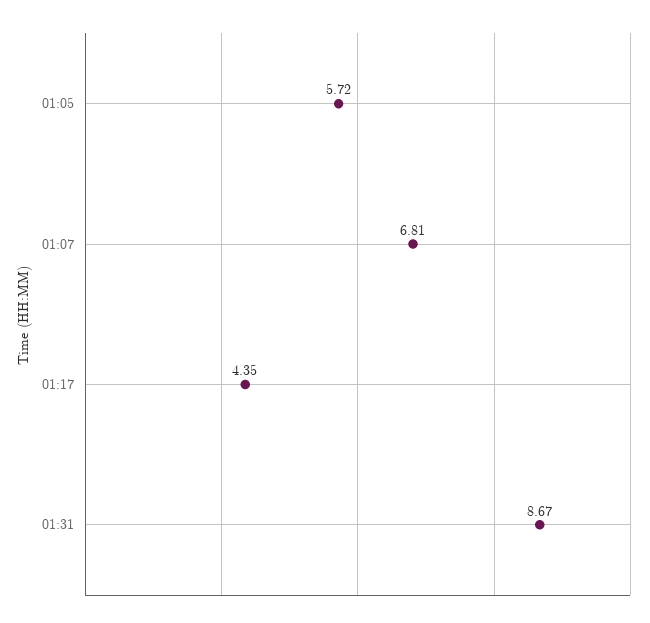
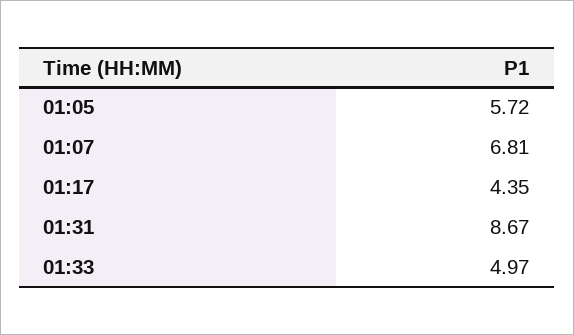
01:33: none -> 4.97

